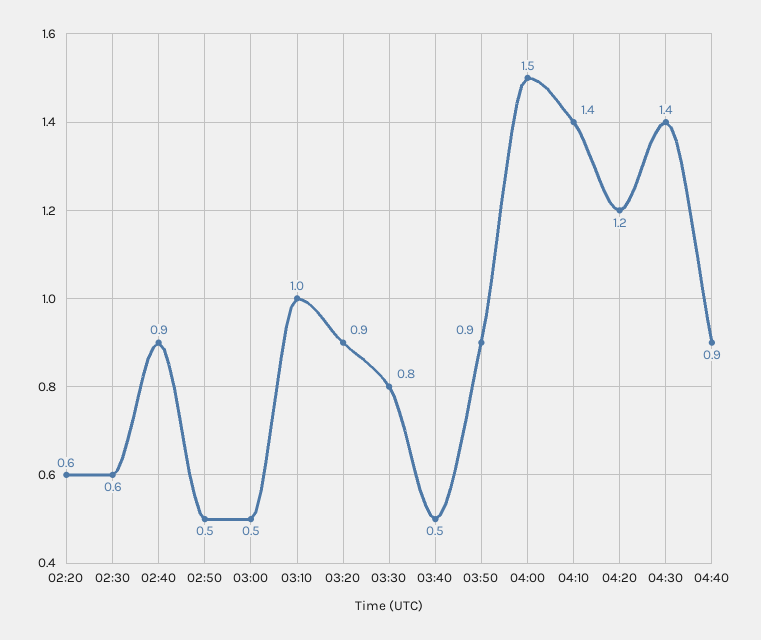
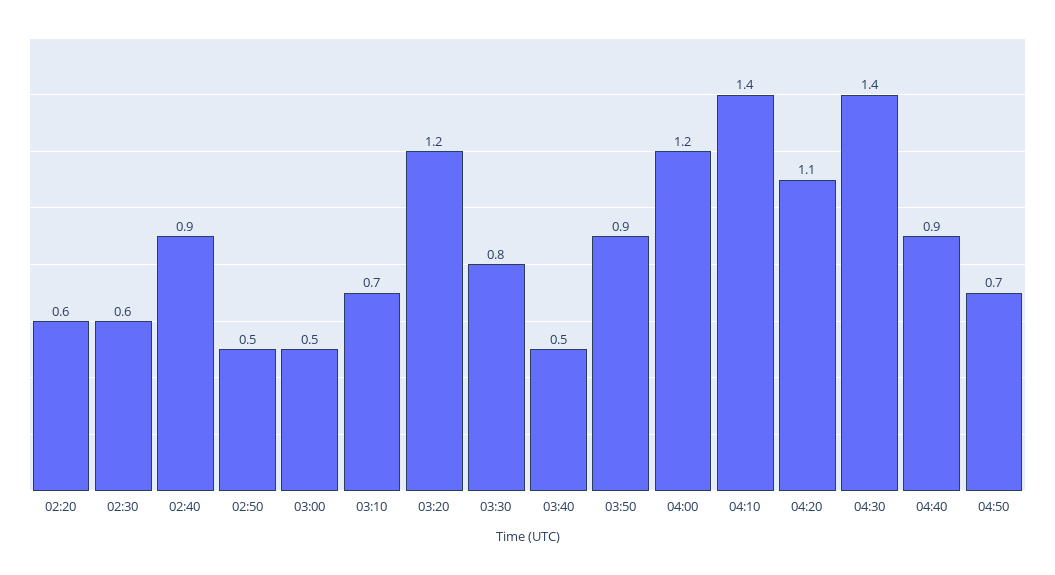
03:10: 1 -> 0.7
03:20: 0.9 -> 1.2
04:00: 1.5 -> 1.2
04:20: 1.2 -> 1.1
04:50: none -> 0.7

